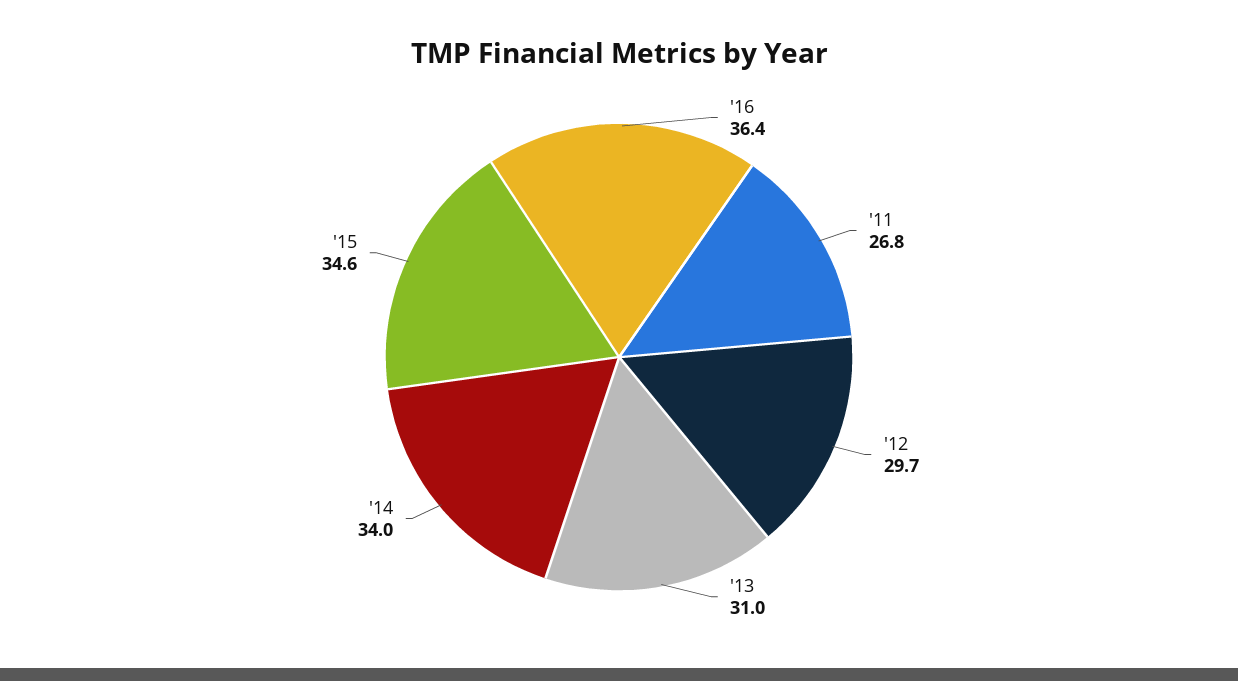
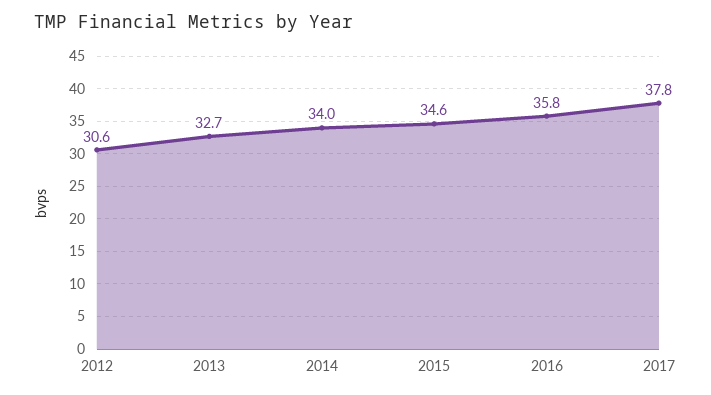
'16: 36.4 -> 35.8
'11: 26.8 -> none
'12: 29.7 -> 30.6
'13: 31 -> 32.7
2017: none -> 37.8

